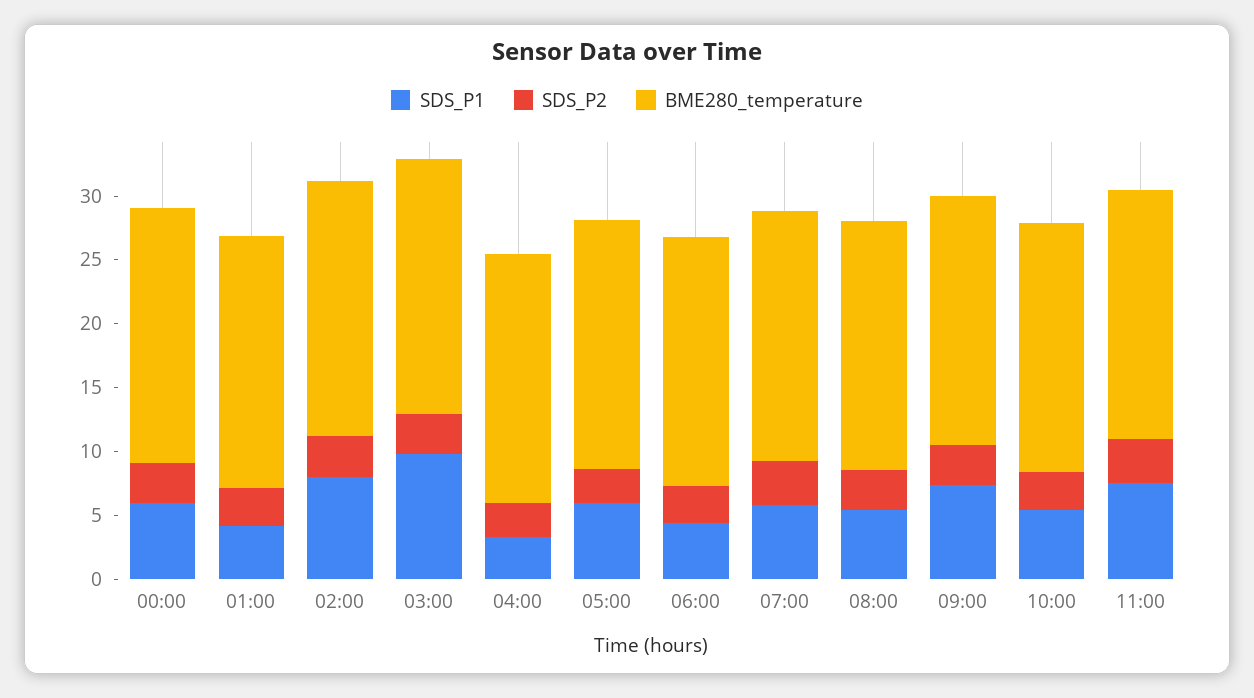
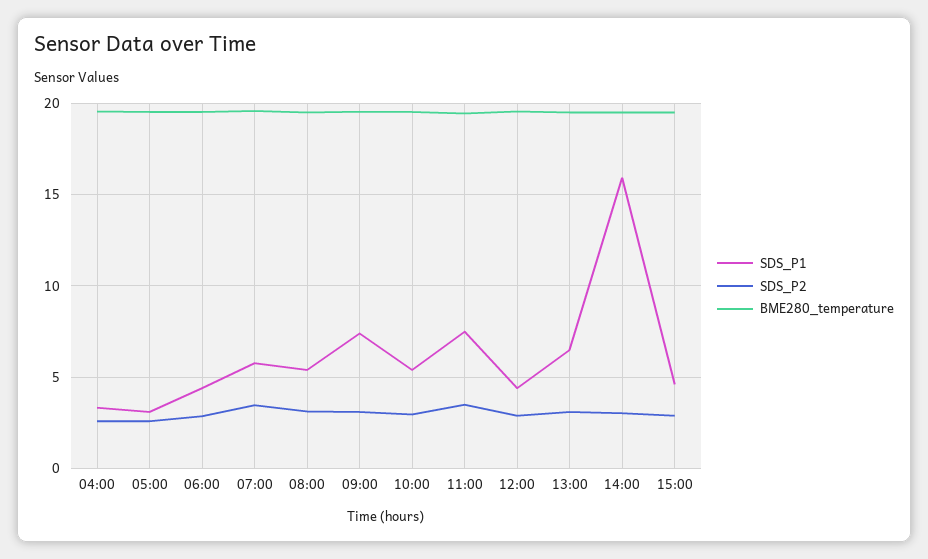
SDS_P1, 00:00: 6 -> none
SDS_P2, 00:00: 3 -> none
BME280_temperature, 00:00: 20 -> none
SDS_P1, 01:00: 4 -> none
SDS_P2, 01:00: 3 -> none
BME280_temperature, 01:00: 20 -> none
SDS_P1, 02:00: 8 -> none
SDS_P2, 02:00: 3 -> none
BME280_temperature, 02:00: 20 -> none
SDS_P1, 03:00: 10 -> none
SDS_P2, 03:00: 3 -> none
BME280_temperature, 03:00: 20 -> none
SDS_P1, 05:00: 6 -> 3
SDS_P1, 12:00: none -> 4.5
SDS_P2, 12:00: none -> 3
BME280_temperature, 12:00: none -> 19.5
SDS_P1, 13:00: none -> 6.5
SDS_P2, 13:00: none -> 3
BME280_temperature, 13:00: none -> 19.5
SDS_P1, 14:00: none -> 16
SDS_P2, 14:00: none -> 3
BME280_temperature, 14:00: none -> 19.5
SDS_P1, 15:00: none -> 4.5
SDS_P2, 15:00: none -> 3
BME280_temperature, 15:00: none -> 19.5

